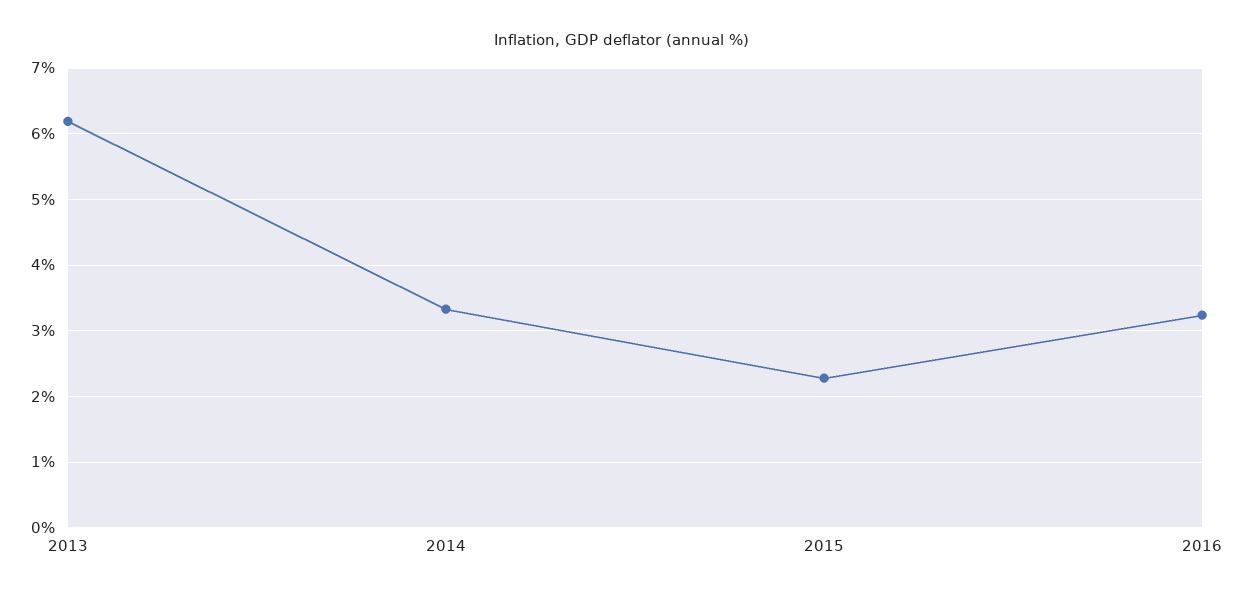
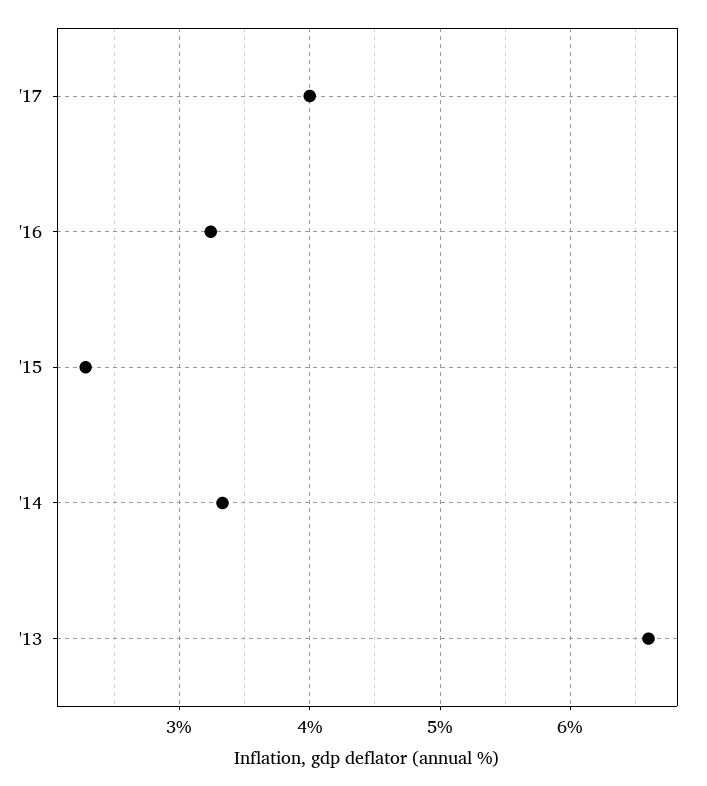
2013: 6.2 -> 6.6
'17: none -> 4

